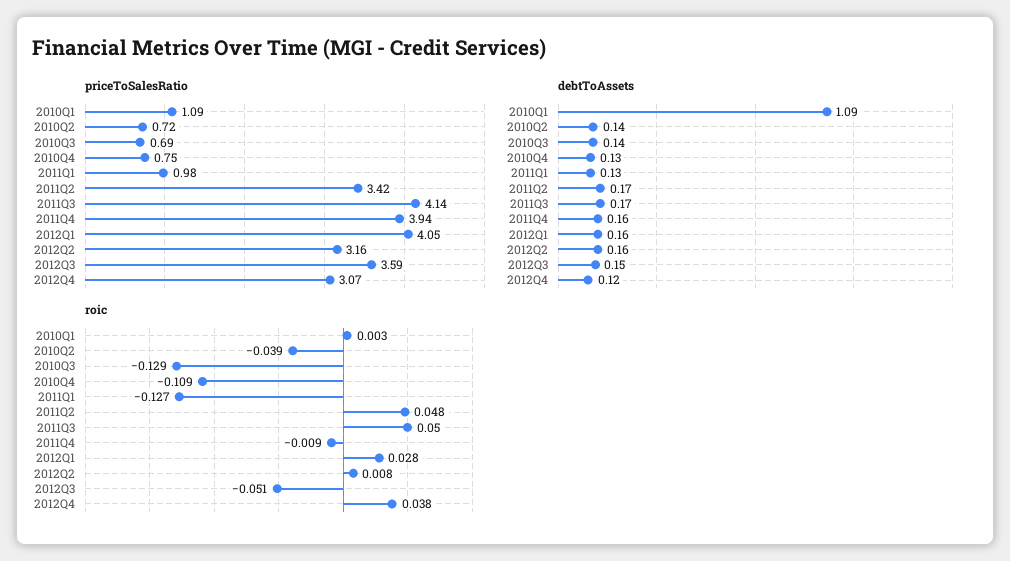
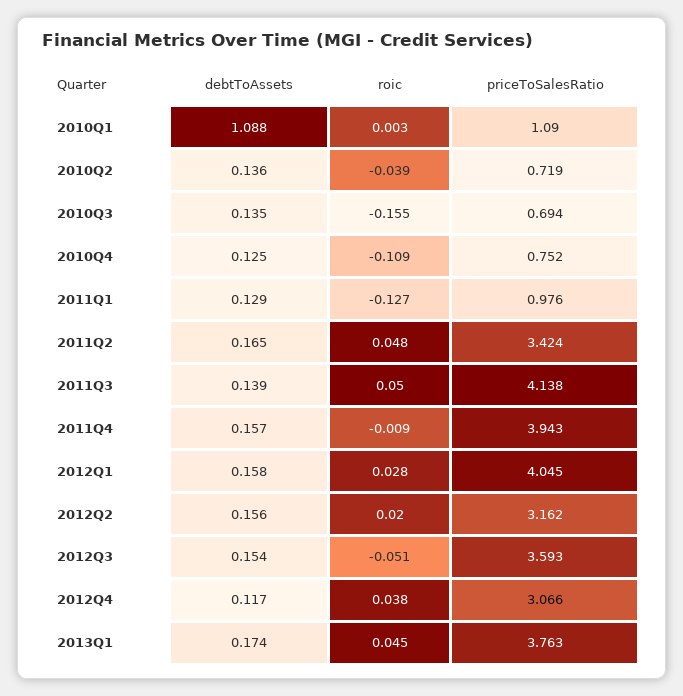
debtToAssets, 2011Q3: 0.17 -> 0.139
roic, 2010Q3: -0.129 -> -0.155
roic, 2012Q2: 0.008 -> 0.02
debtToAssets, 2013Q1: none -> 0.174
roic, 2013Q1: none -> 0.045
priceToSalesRatio, 2013Q1: none -> 3.763

